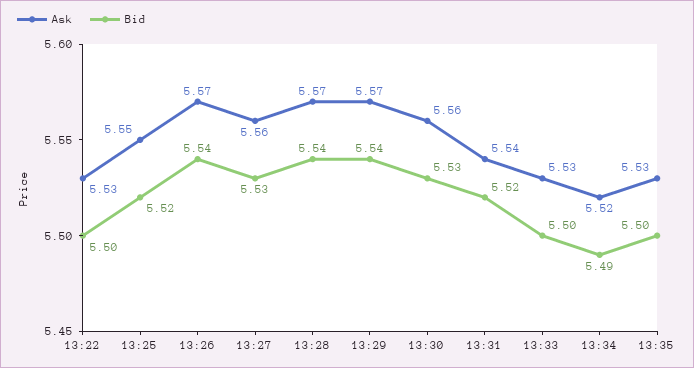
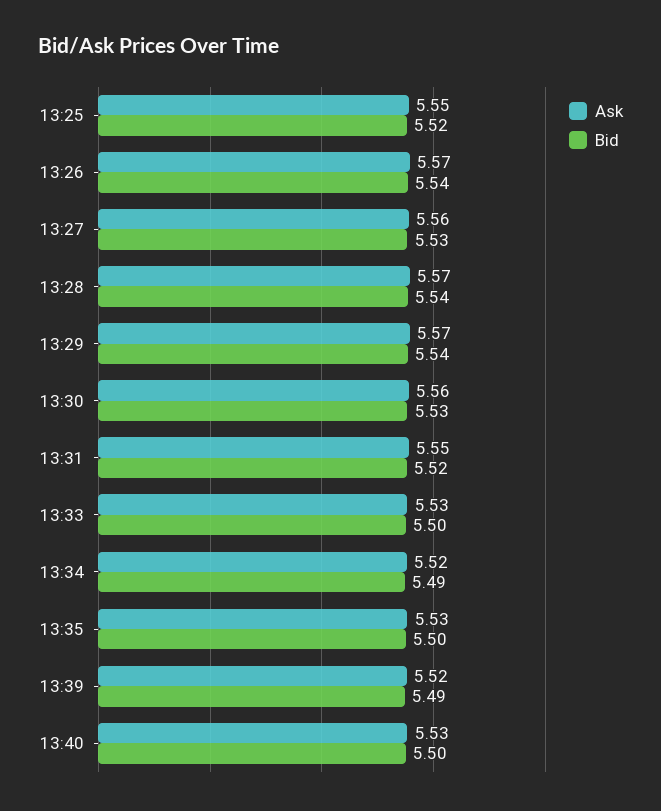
Ask, 13:22: 5.53 -> none
Bid, 13:22: 5.5 -> none
Ask, 13:31: 5.54 -> 5.55
Ask, 13:39: none -> 5.52
Bid, 13:39: none -> 5.49
Ask, 13:40: none -> 5.53
Bid, 13:40: none -> 5.5

